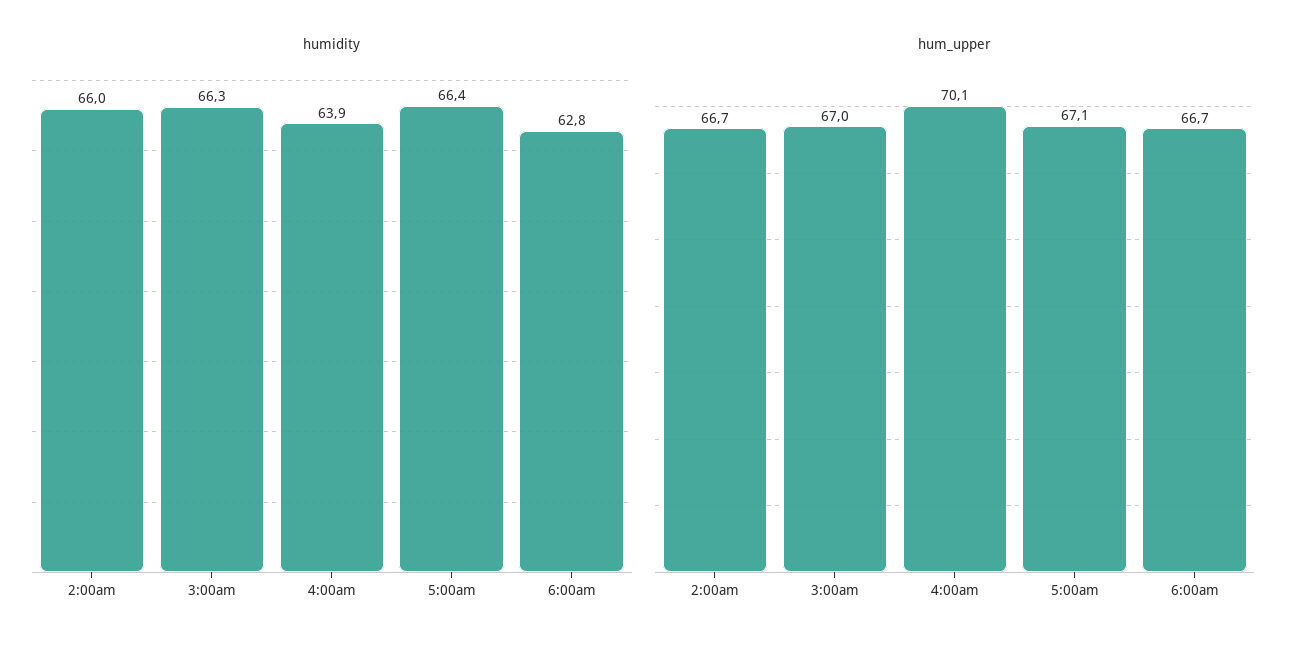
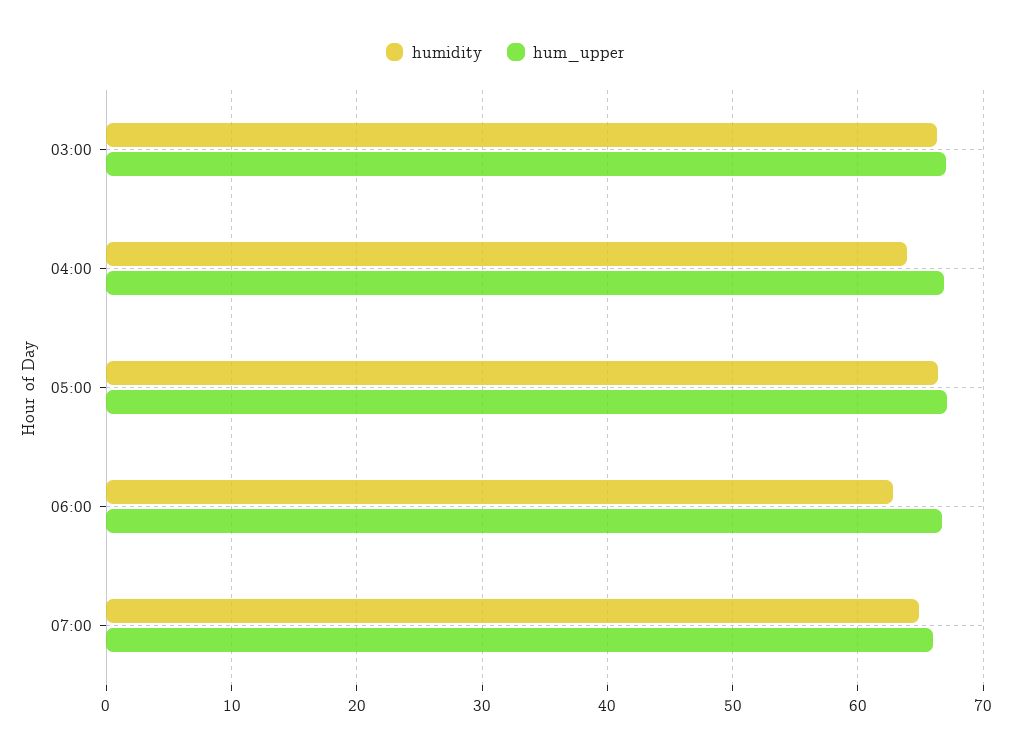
humidity, 2:00am: 66 -> none
hum_upper, 2:00am: 66.7 -> none
hum_upper, 4:00am: 70.1 -> 67
humidity, 07:00: none -> 65
hum_upper, 07:00: none -> 66

